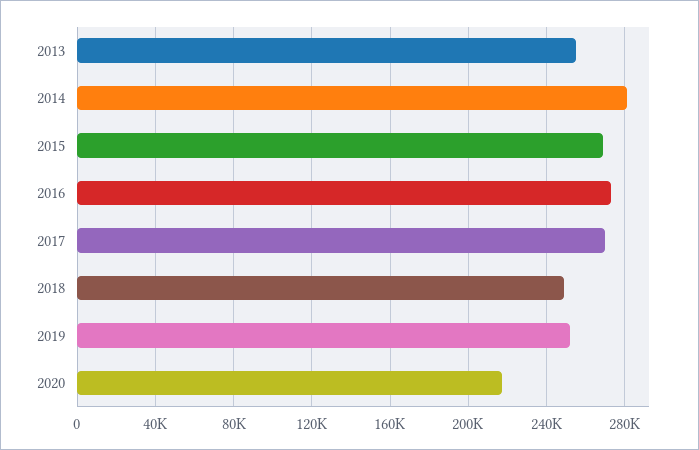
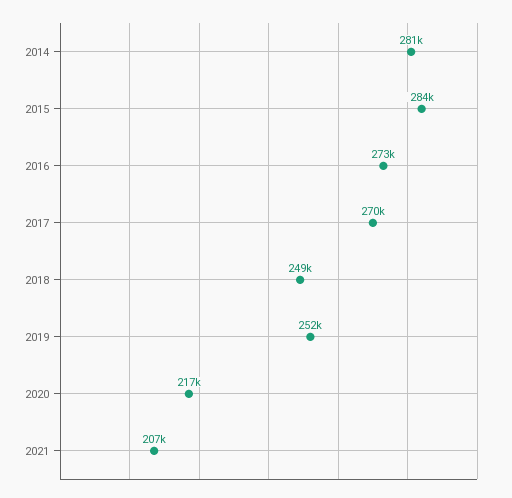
2013: 255000 -> none
2015: 270000 -> 284000
2021: none -> 207000

